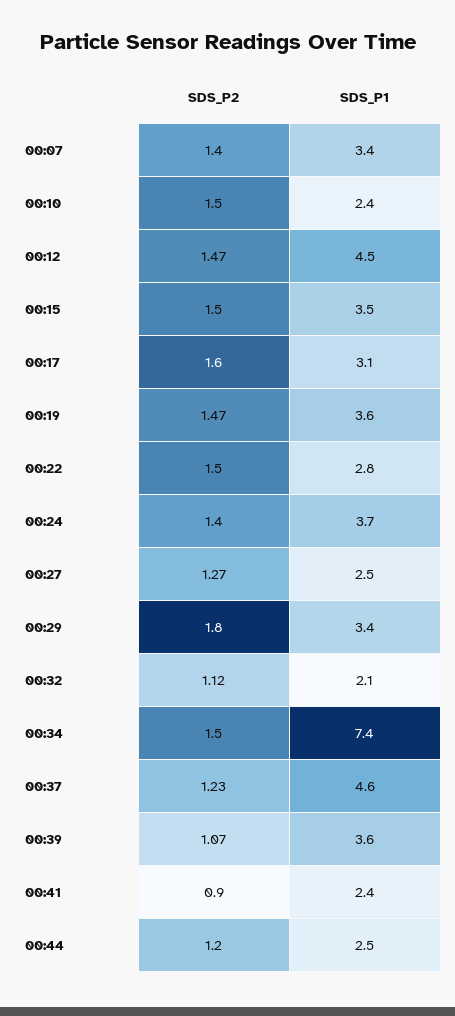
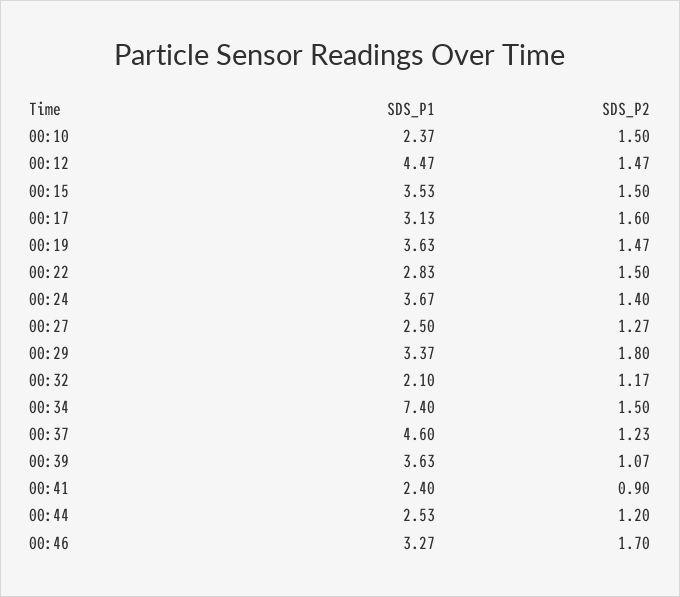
SDS_P2, 00:07: 1.4 -> none
SDS_P1, 00:07: 3.4 -> none
SDS_P2, 00:32: 1.12 -> 1.17
SDS_P1, 00:46: none -> 3.27
SDS_P2, 00:46: none -> 1.7

